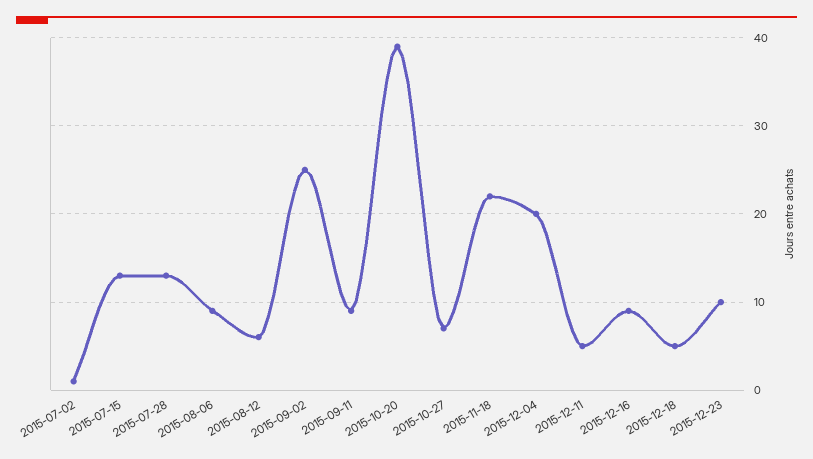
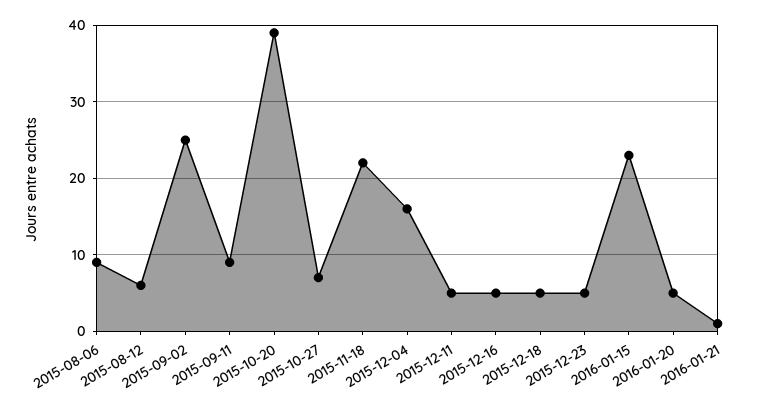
2015-07-02: 1 -> none
2015-07-15: 13 -> none
2015-07-28: 13 -> none
2015-12-04: 20 -> 16
2015-12-16: 9 -> 5
2015-12-23: 10 -> 5
2016-01-15: none -> 23
2016-01-20: none -> 5
2016-01-21: none -> 1

